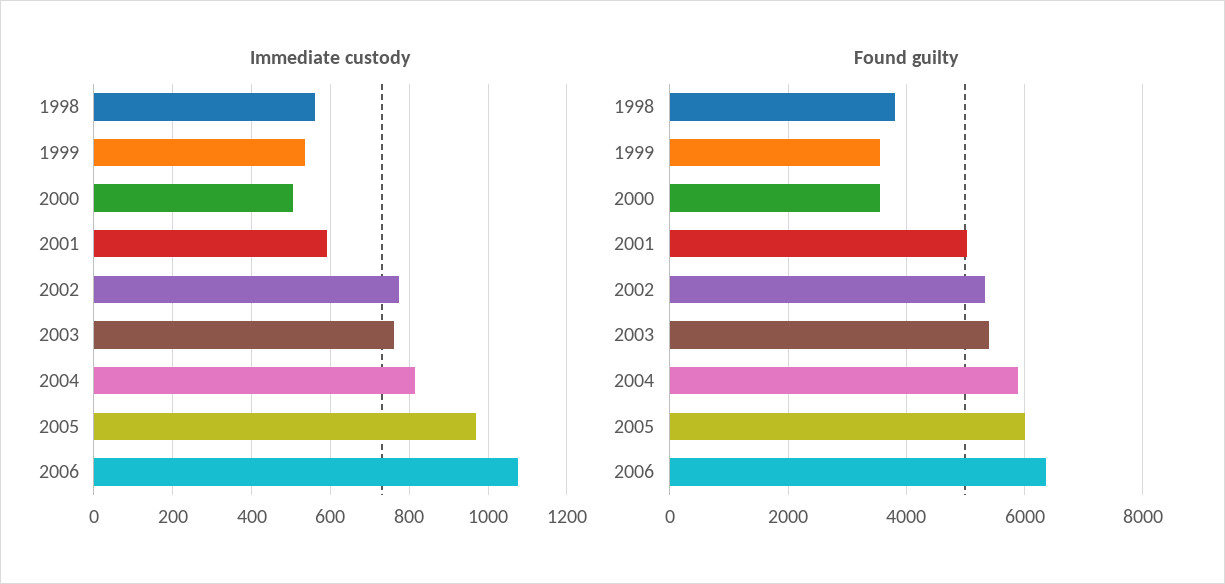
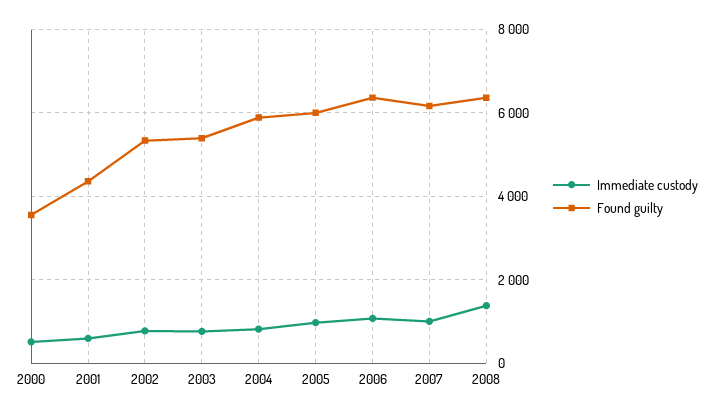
Immediate custody, 1998: 560 -> none
Immediate custody, 1999: 540 -> none
Found guilty, 1998: 3800 -> none
Found guilty, 1999: 3600 -> none
Found guilty, 2001: 5000 -> 4400
Immediate custody, 2007: none -> 1000
Found guilty, 2007: none -> 6200
Immediate custody, 2008: none -> 1400
Found guilty, 2008: none -> 6400

